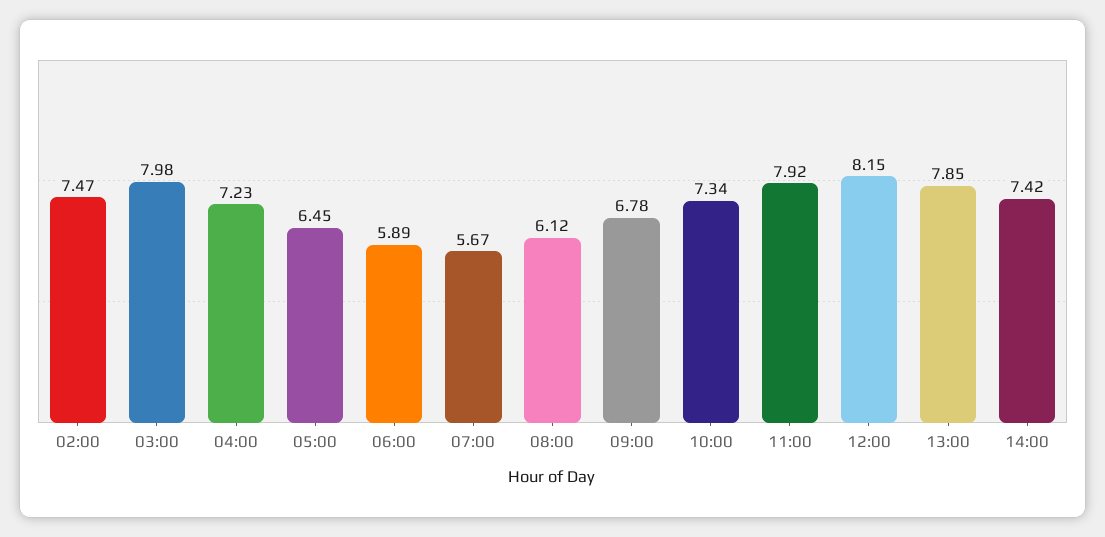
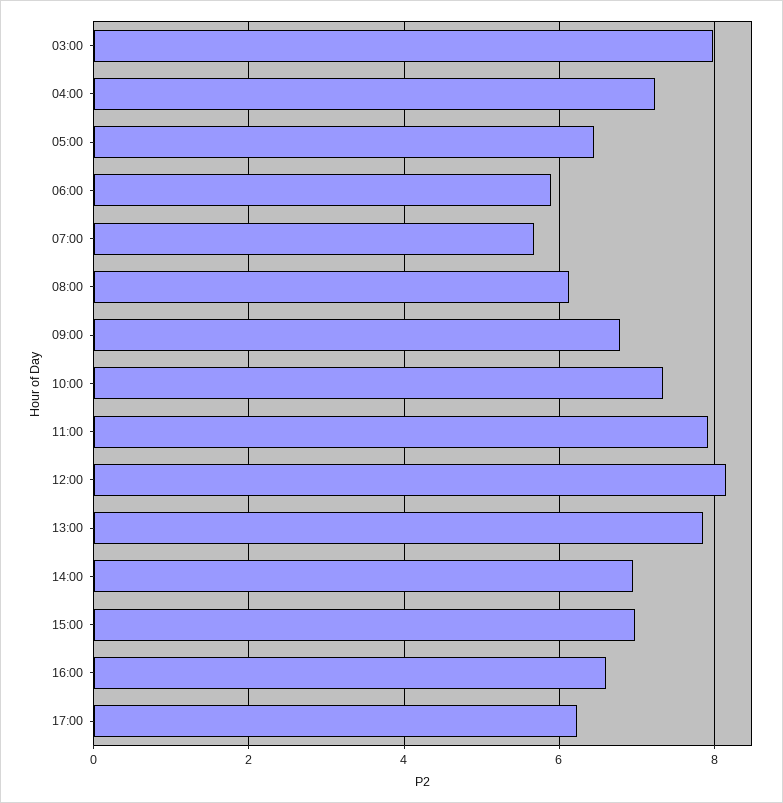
02:00: 7.47 -> none
14:00: 7.42 -> 7
15:00: none -> 7
16:00: none -> 6.6
17:00: none -> 6.2

